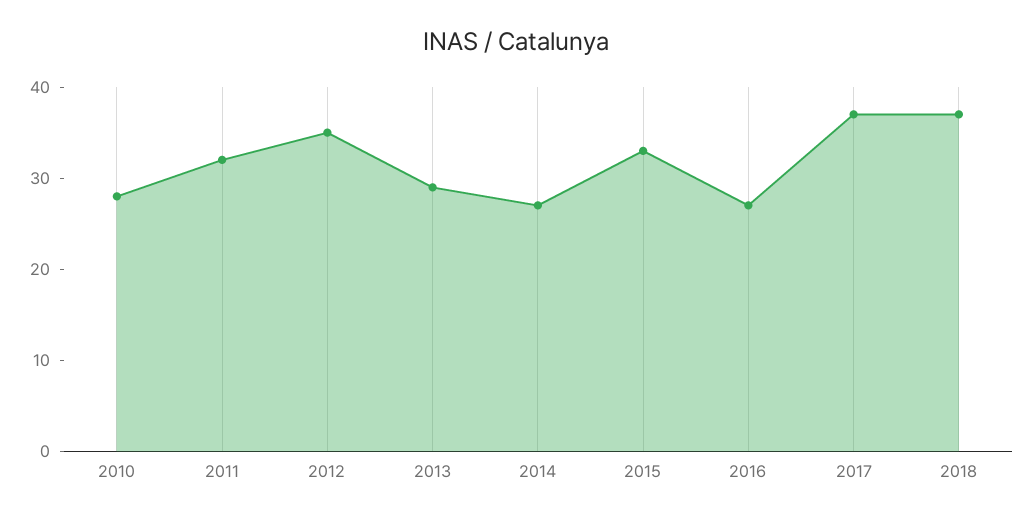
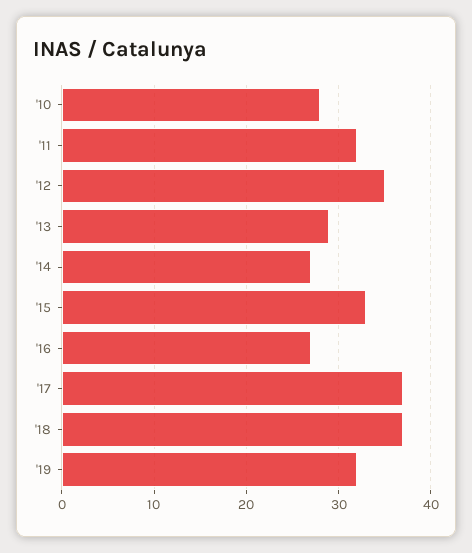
'19: none -> 32

